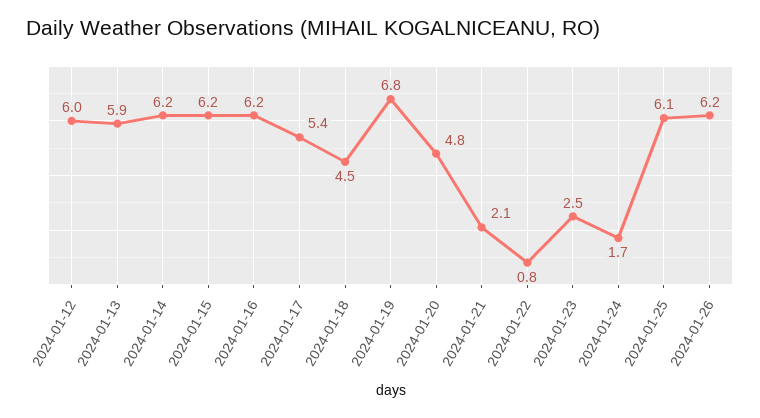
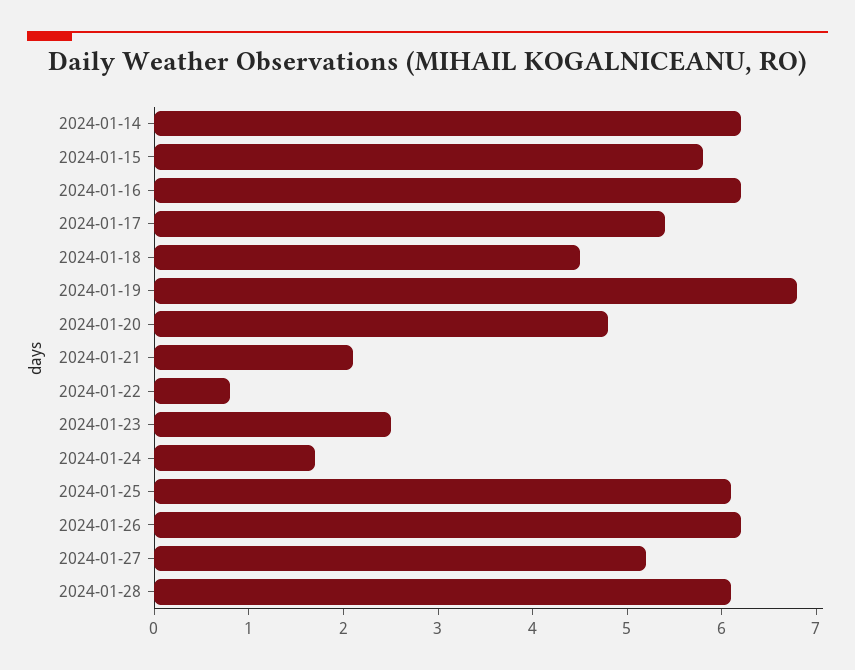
2024-01-12: 6 -> none
2024-01-13: 5.9 -> none
2024-01-15: 6.2 -> 5.8
2024-01-27: none -> 5.2
2024-01-28: none -> 6.1

